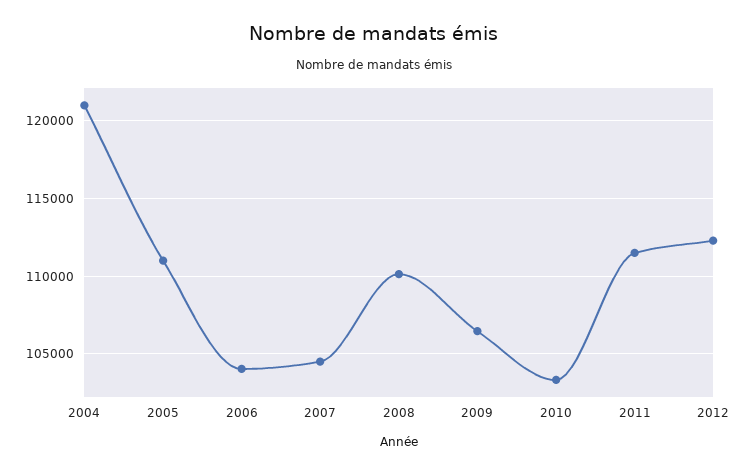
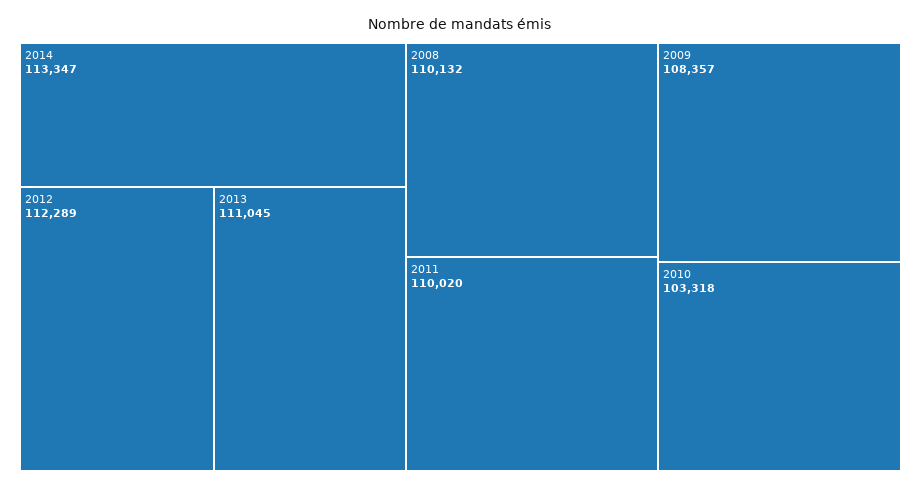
2004: 121000 -> none
2005: 111000 -> none
2006: 104000 -> none
2007: 104500 -> none
2009: 106500 -> 108357
2011: 111500 -> 110020
2014: none -> 113347
2013: none -> 111045

